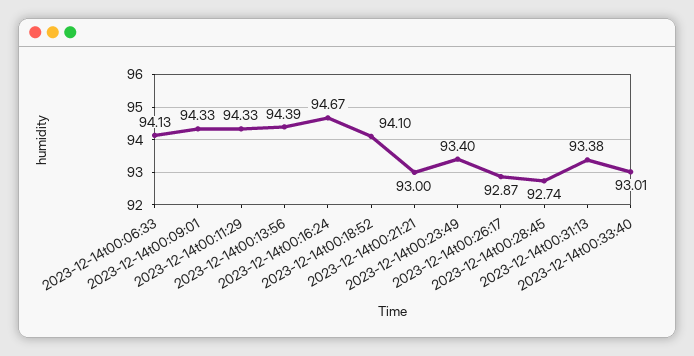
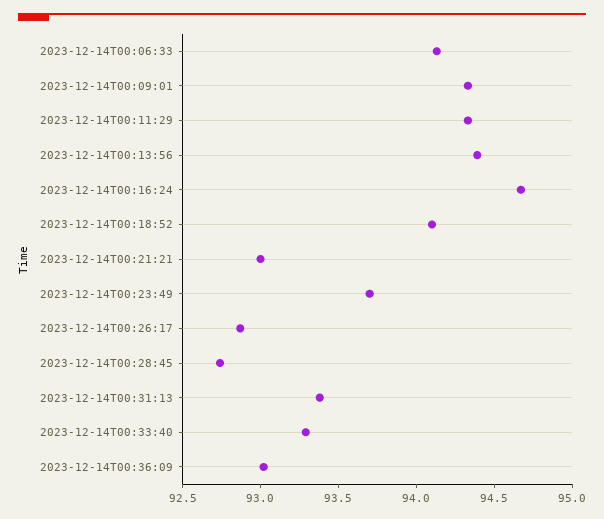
2023-12-14t00:23:49: 93.4 -> 93.7
2023-12-14t00:33:40: 93.01 -> 93.3
2023-12-14T00:36:09: none -> 93

